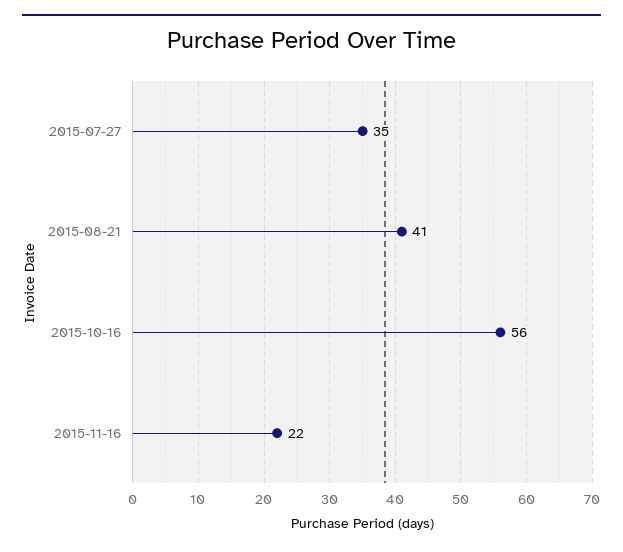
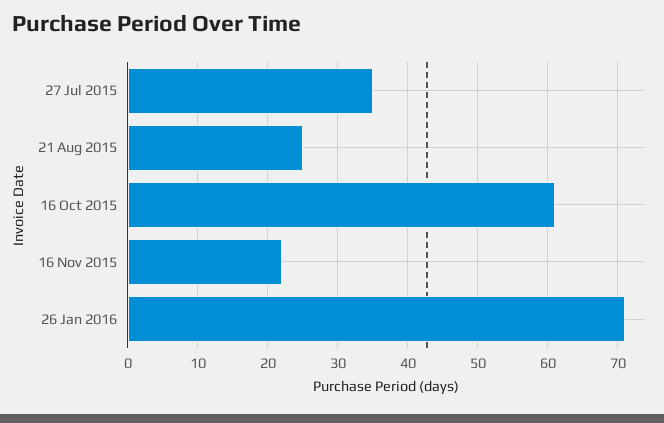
2015-08-21: 41 -> 25
2015-10-16: 56 -> 61
26 Jan 2016: none -> 71

